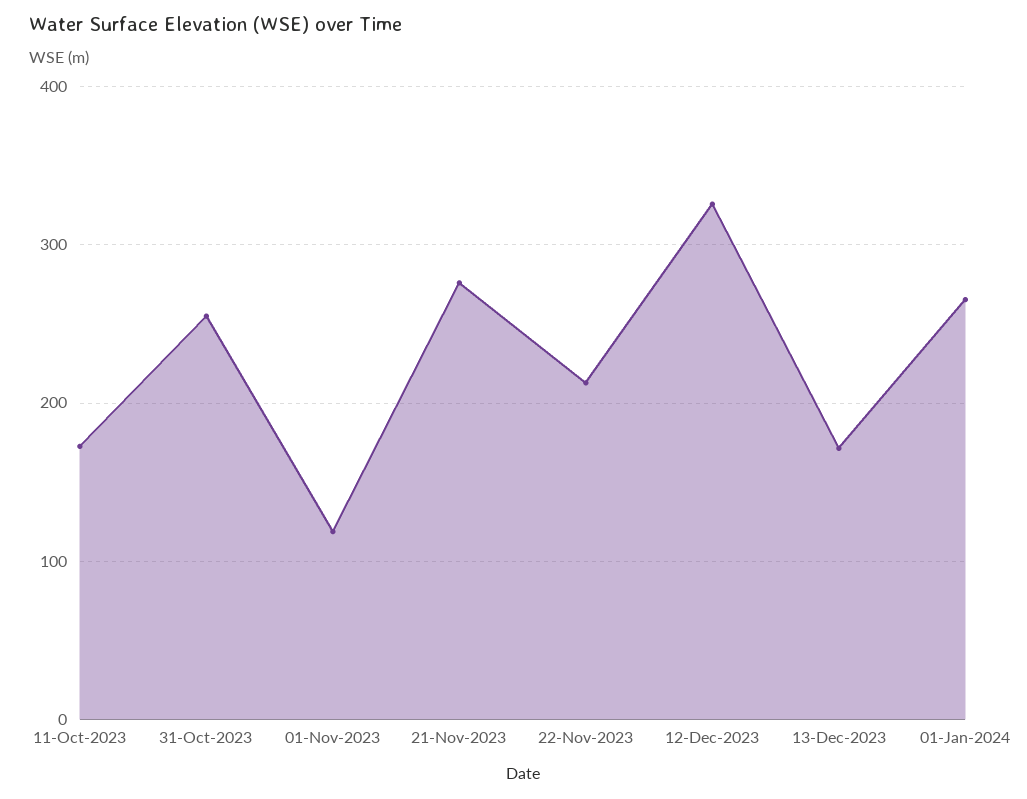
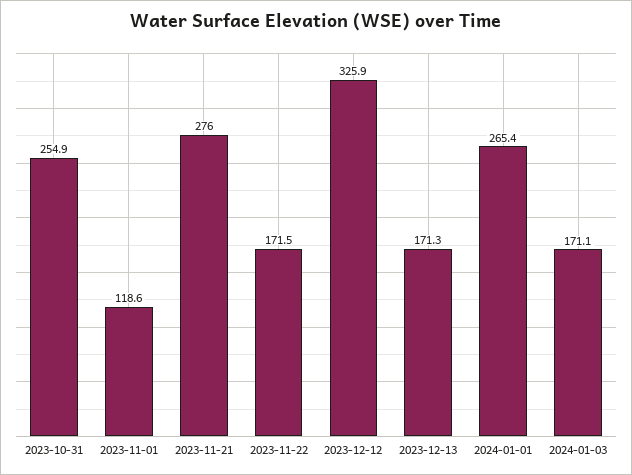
11-Oct-2023: 170 -> none
22-Nov-2023: 210 -> 171.5
2024-01-03: none -> 171.1

